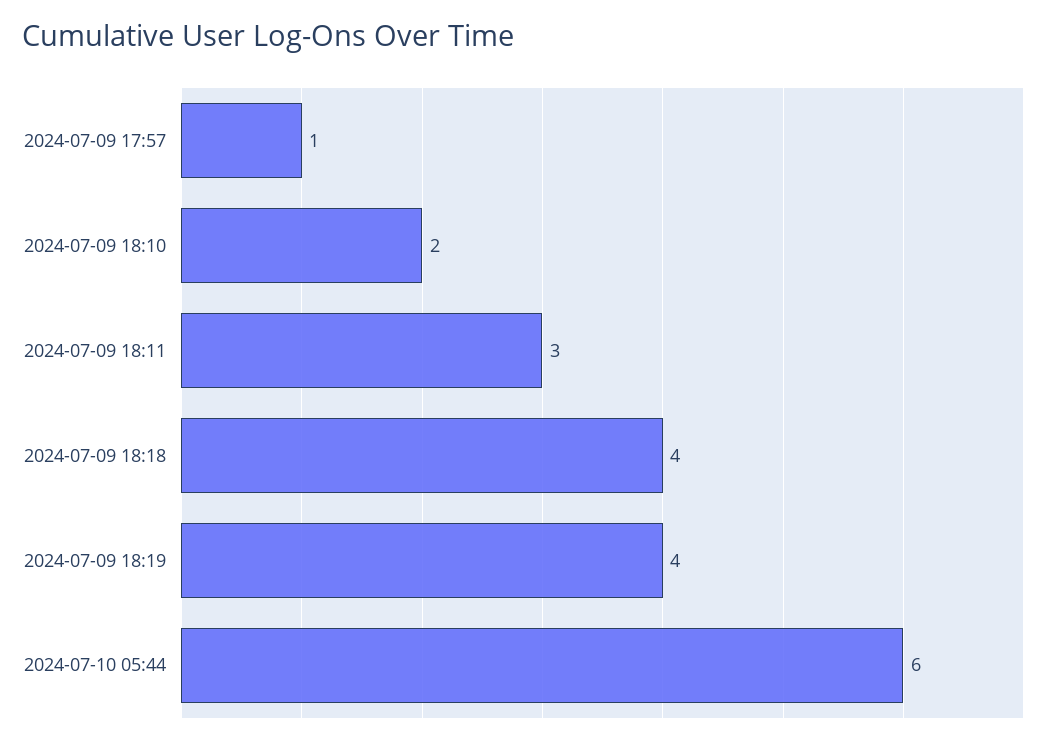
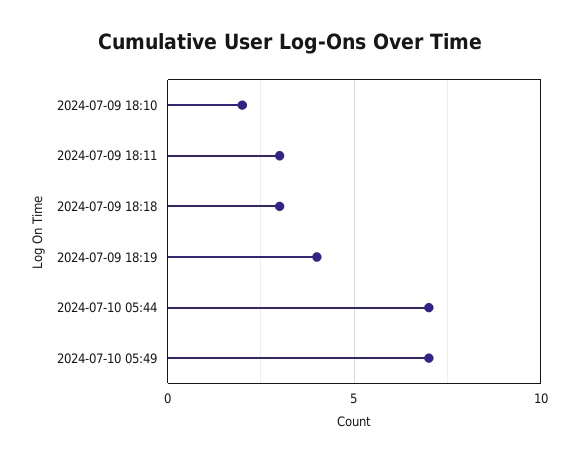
2024-07-09 17:57: 1 -> none
2024-07-09 18:18: 4 -> 3
2024-07-10 05:44: 6 -> 7
2024-07-10 05:49: none -> 7

